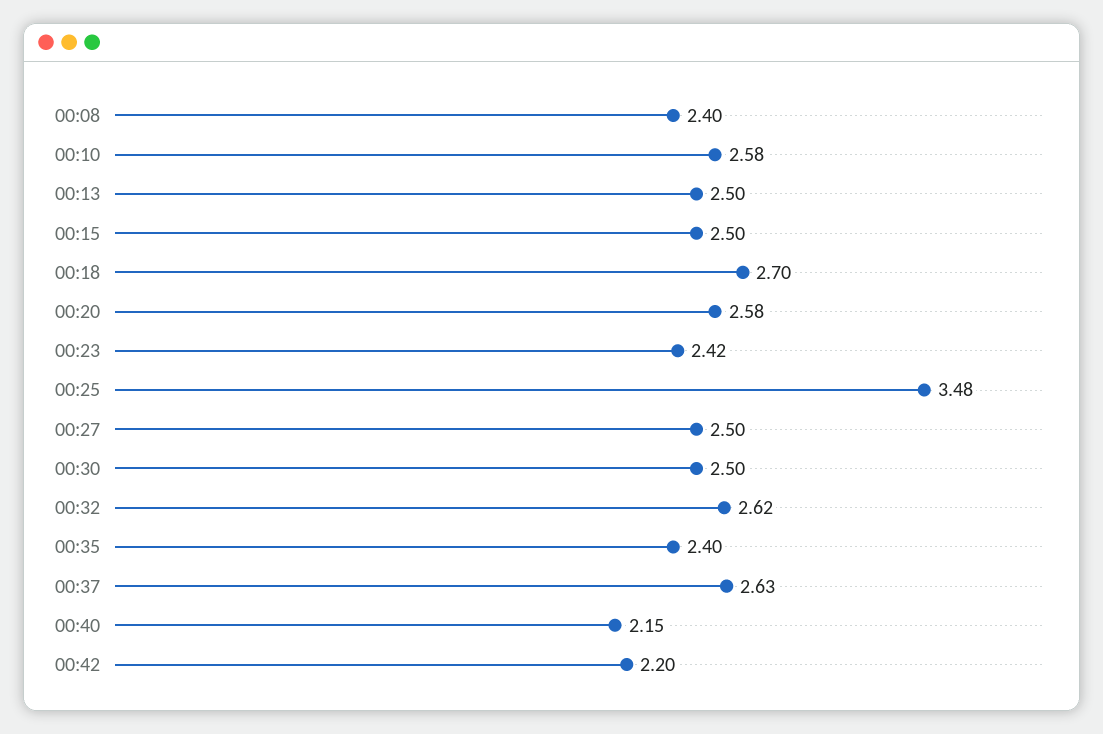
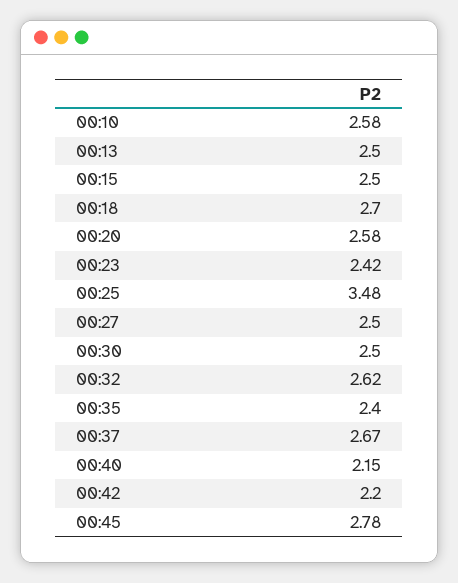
00:08: 2.4 -> none
00:37: 2.63 -> 2.67
00:45: none -> 2.78

